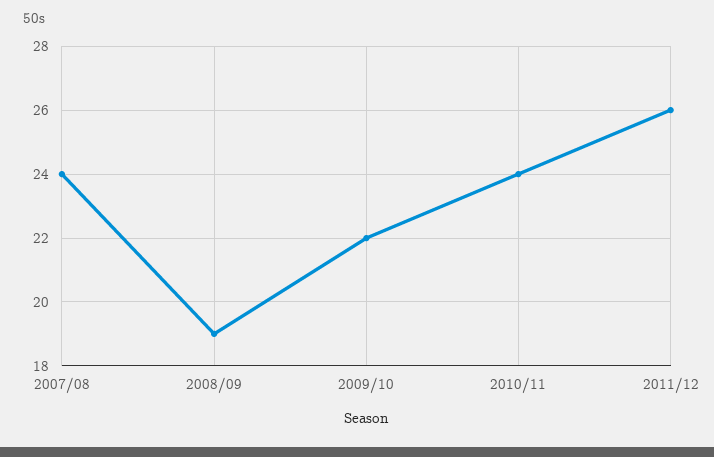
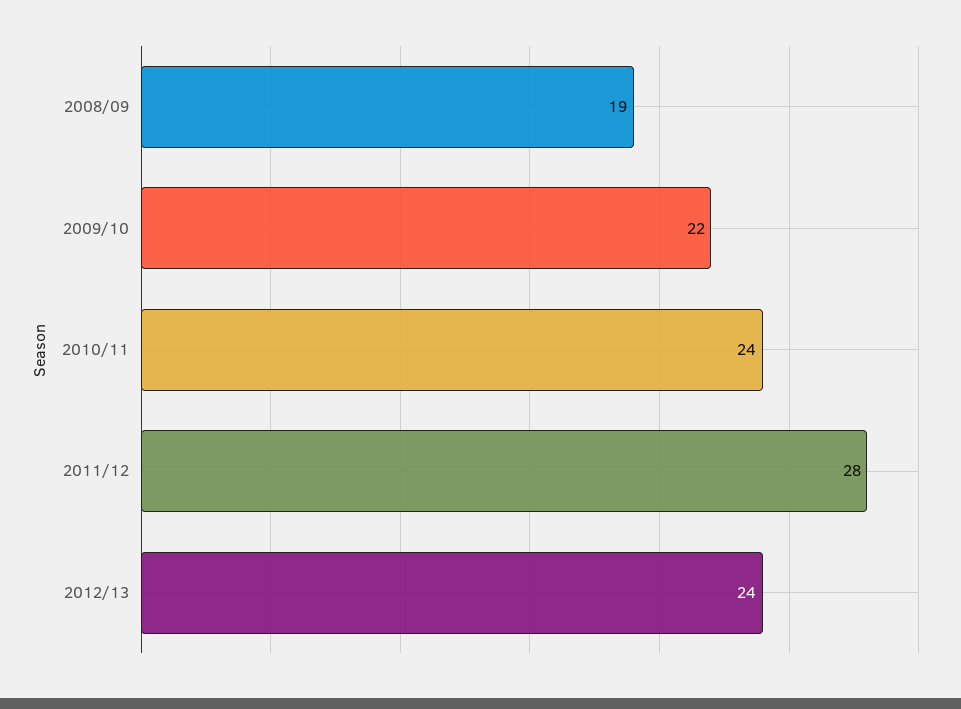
2007/08: 24 -> none
2011/12: 26 -> 28
2012/13: none -> 24

